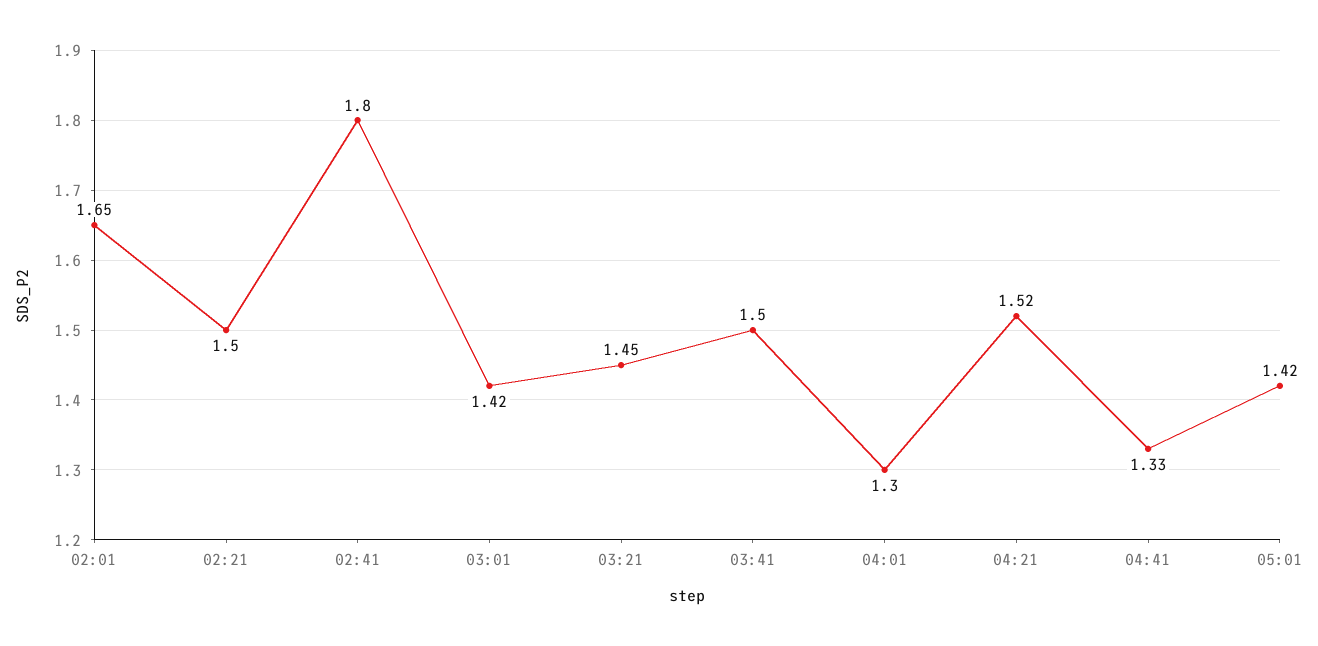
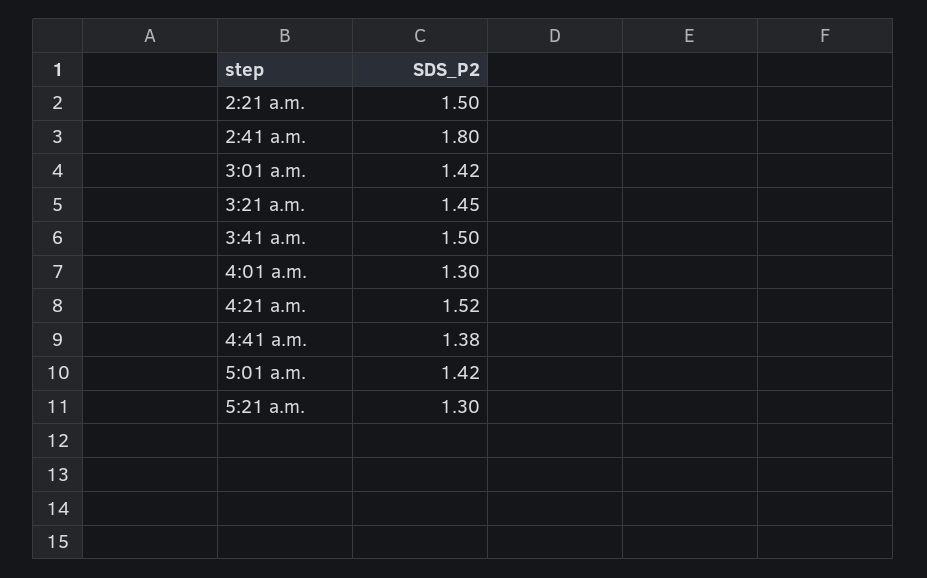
02:01: 1.65 -> none
04:41: 1.33 -> 1.38
5:21 a.m.: none -> 1.3

